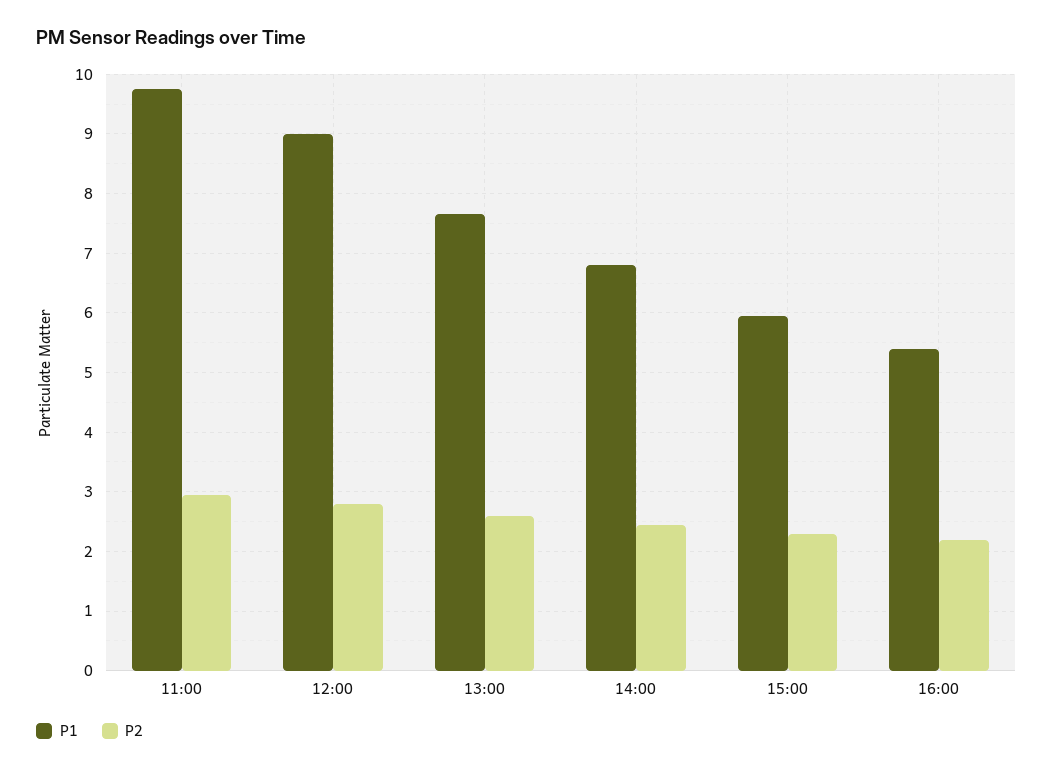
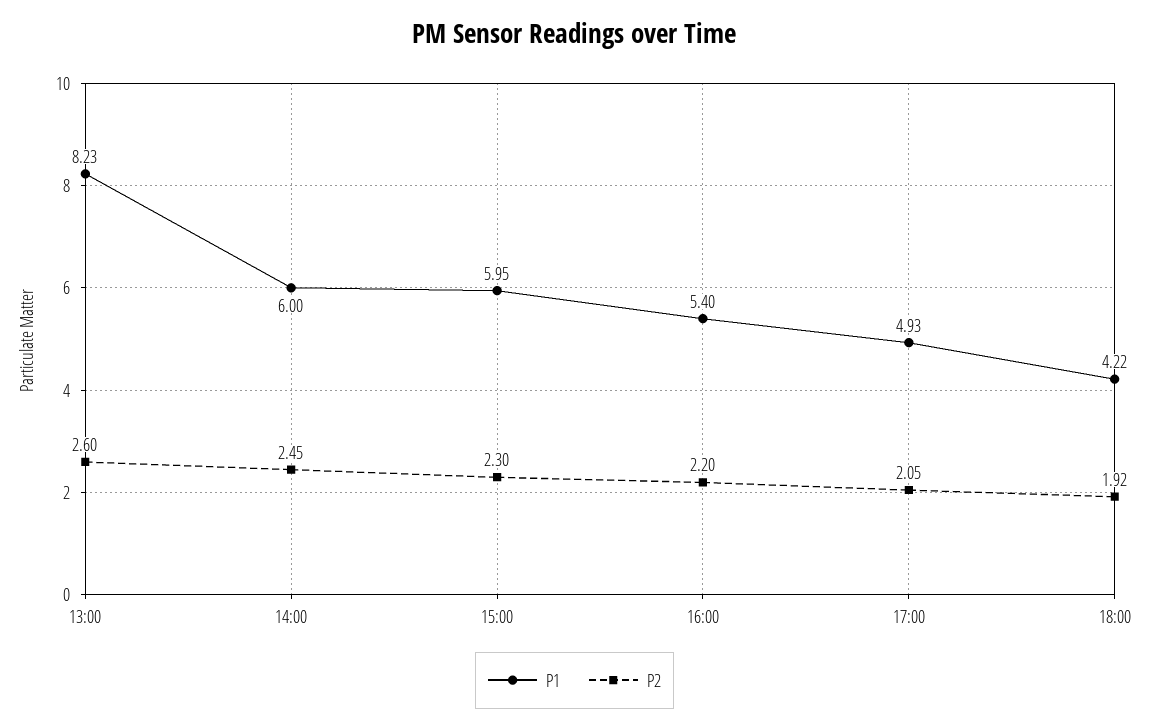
P1, 11:00: 9.8 -> none
P2, 11:00: 3 -> none
P1, 12:00: 9 -> none
P2, 12:00: 2.8 -> none
P1, 13:00: 7.6 -> 8.23
P1, 14:00: 6.8 -> 6
P1, 17:00: none -> 4.93
P2, 17:00: none -> 2.05
P1, 18:00: none -> 4.22
P2, 18:00: none -> 1.92

